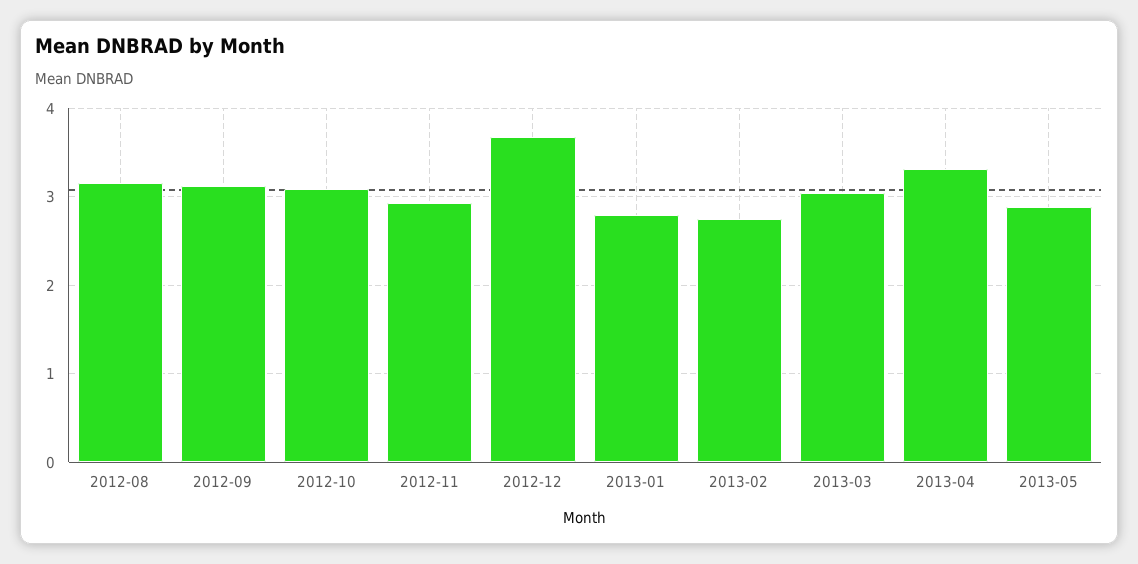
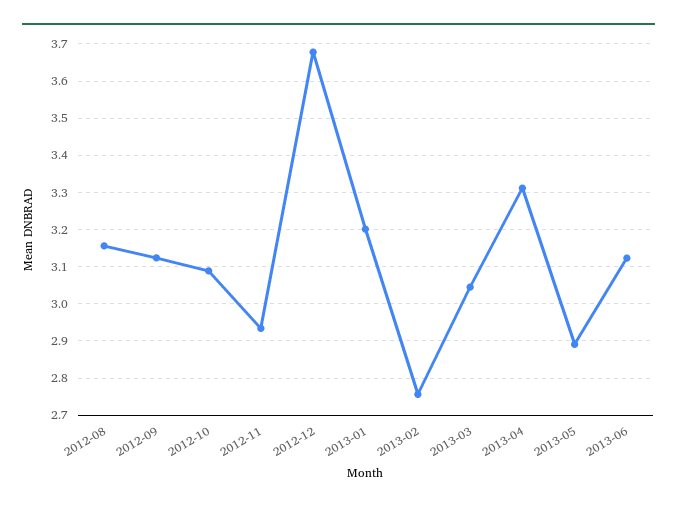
2013-01: 2.8 -> 3.2
2013-06: none -> 3.12

